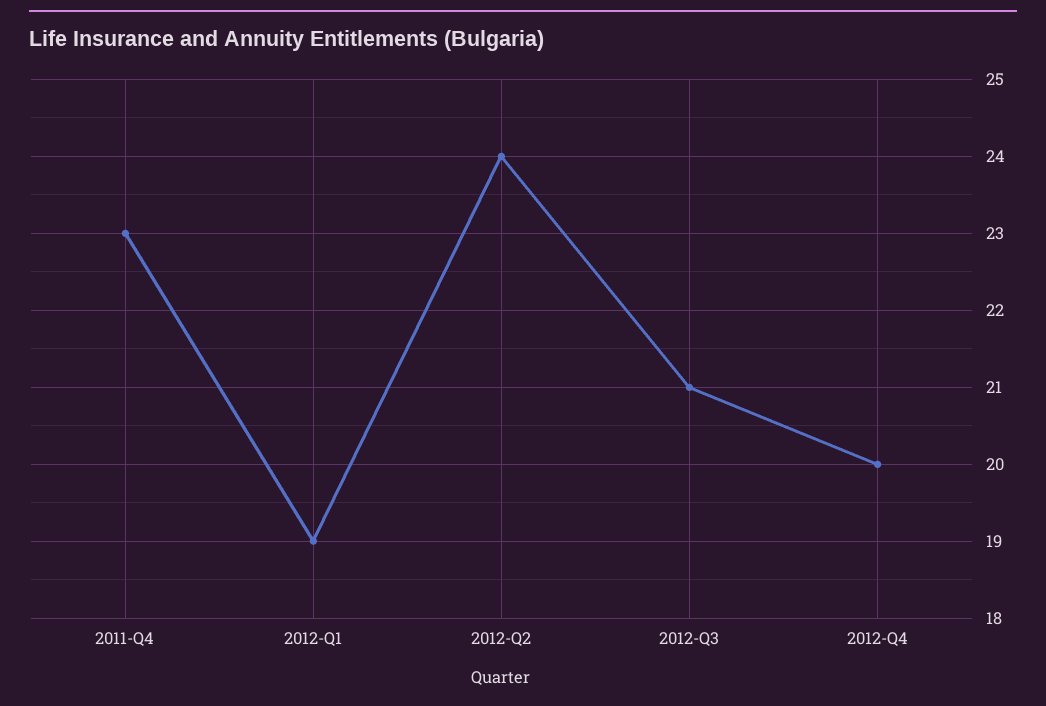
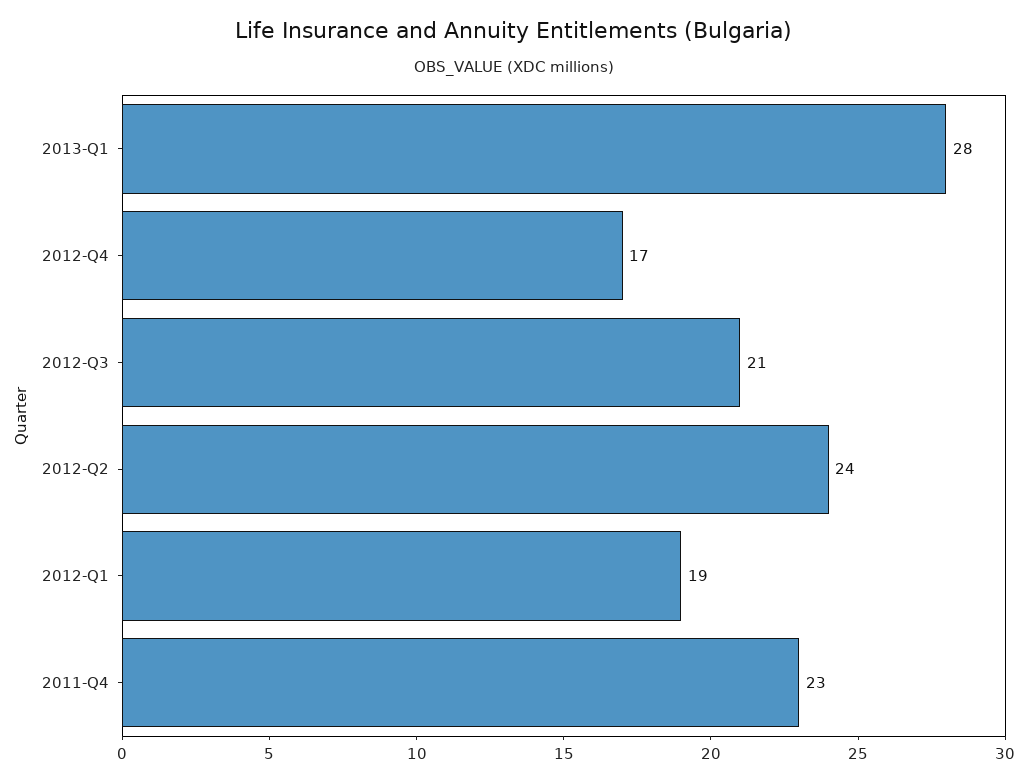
2012-Q4: 20 -> 17
2013-Q1: none -> 28

